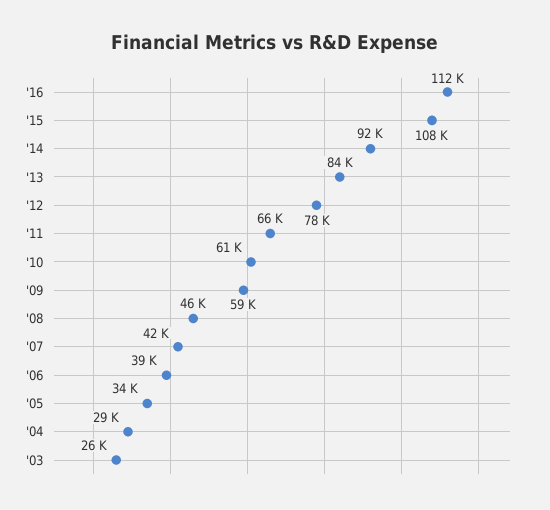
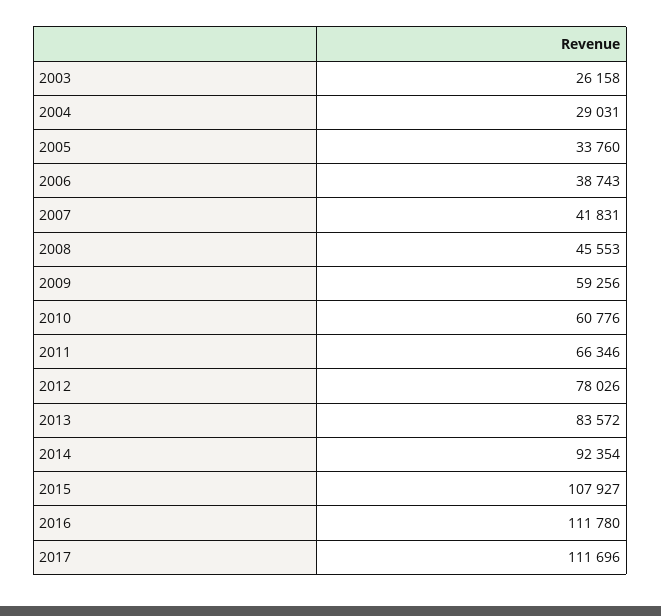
2017: none -> 111696

